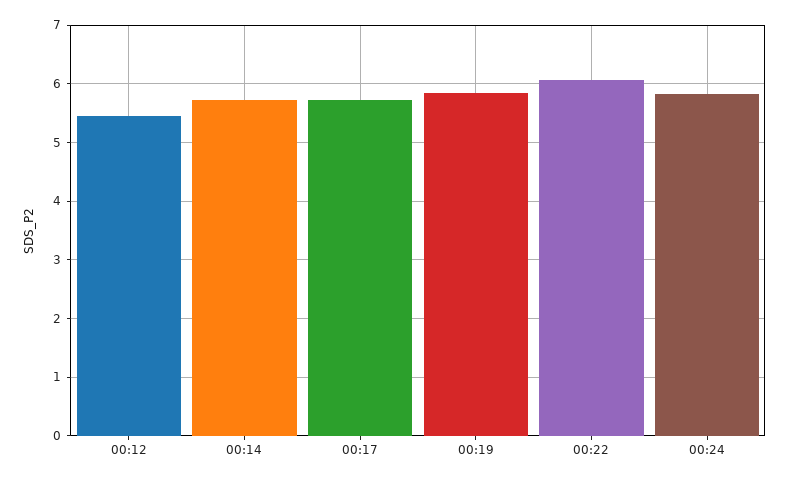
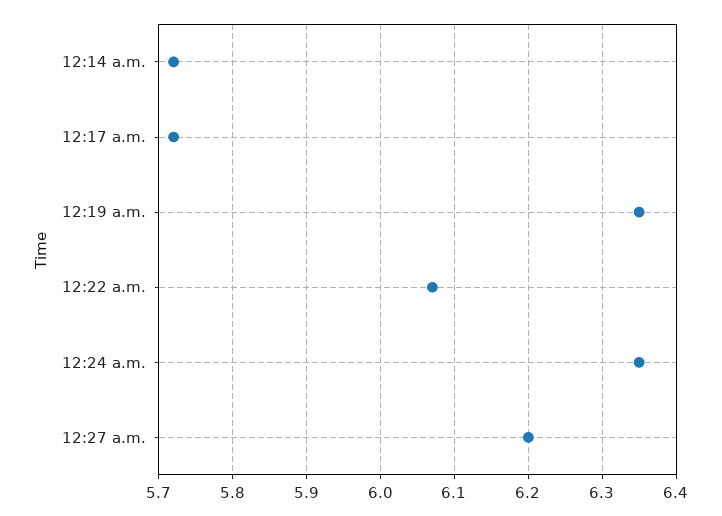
00:12: 5.4 -> none
00:19: 5.8 -> 6.35
00:24: 5.8 -> 6.35
12:27 a.m.: none -> 6.2

